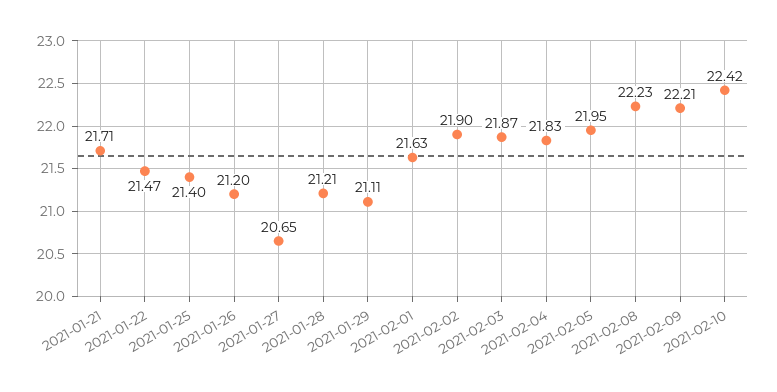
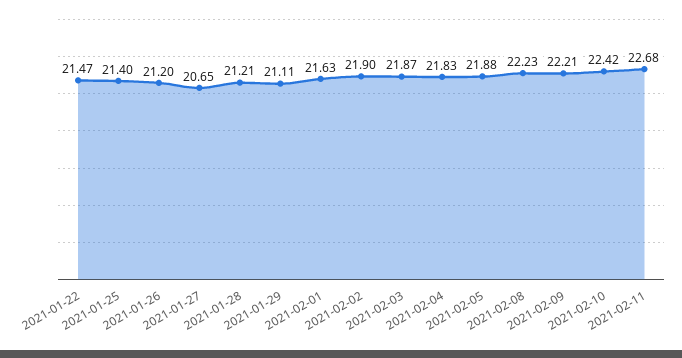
2021-01-21: 21.71 -> none
2021-02-05: 21.95 -> 21.88
2021-02-11: none -> 22.68

